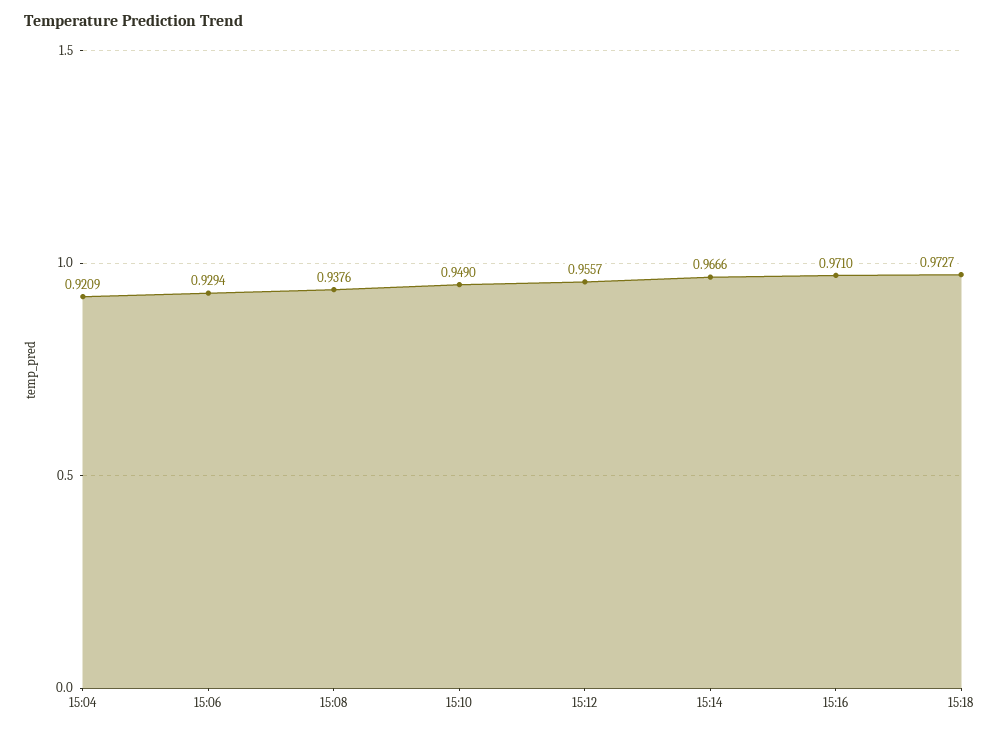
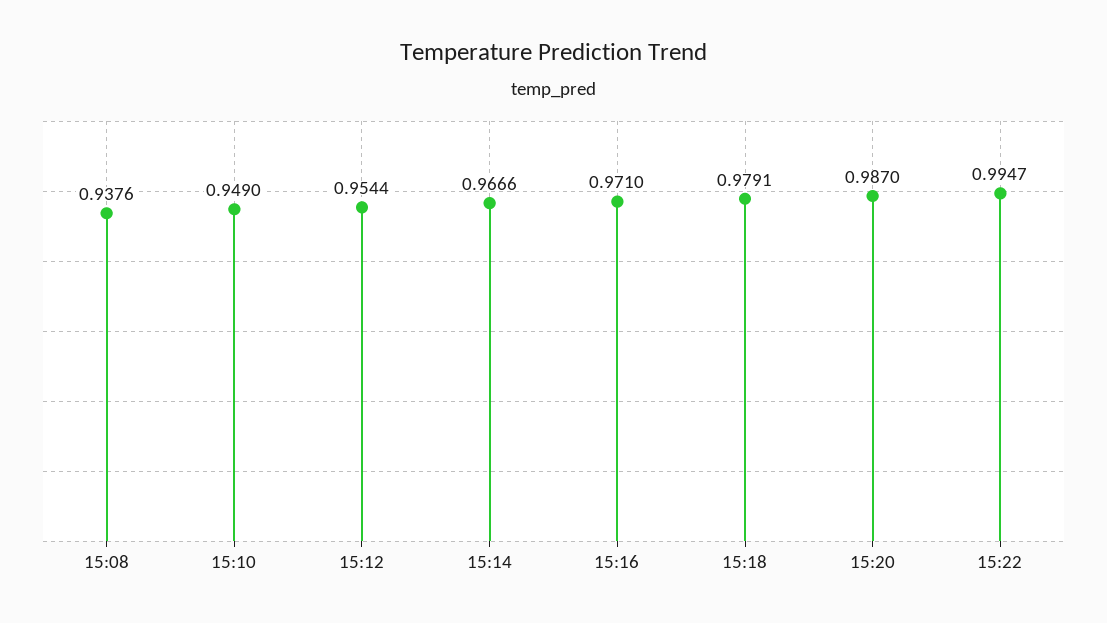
15:04: 0.9209 -> none
15:06: 0.9294 -> none
15:12: 0.9557 -> 0.9544
15:18: 0.9727 -> 0.9791
15:20: none -> 0.987
15:22: none -> 0.9947

